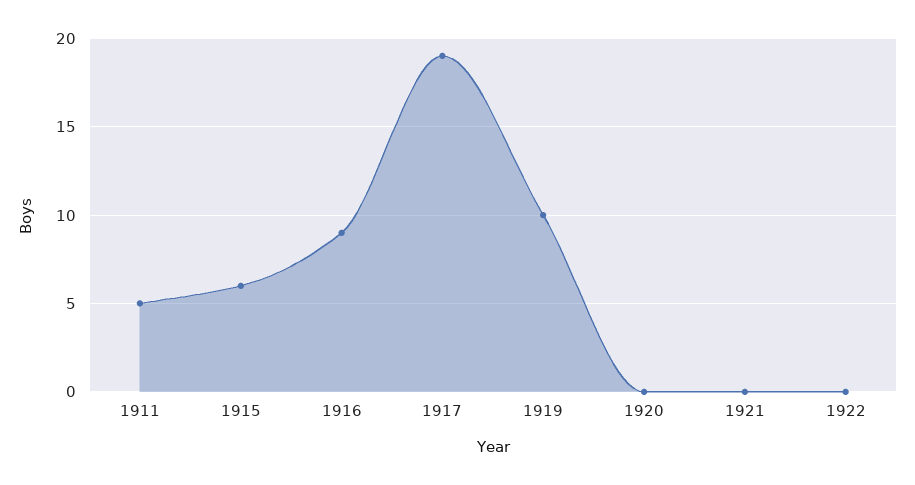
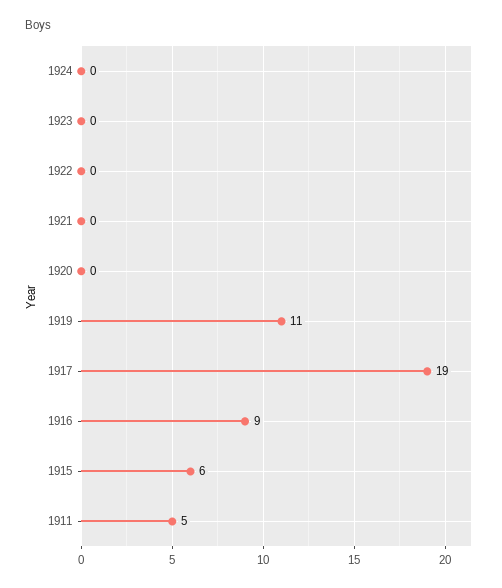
1919: 10 -> 11
1924: none -> 0
1923: none -> 0

